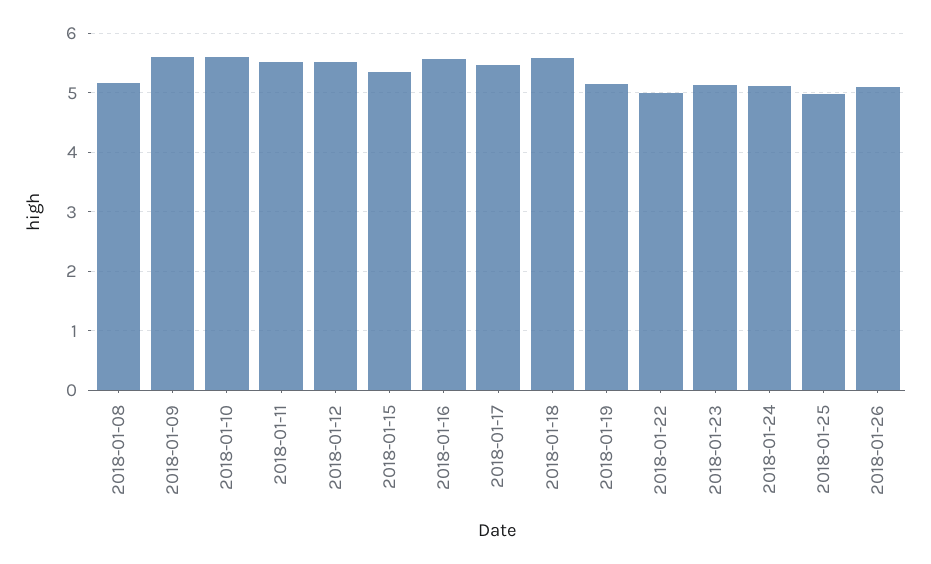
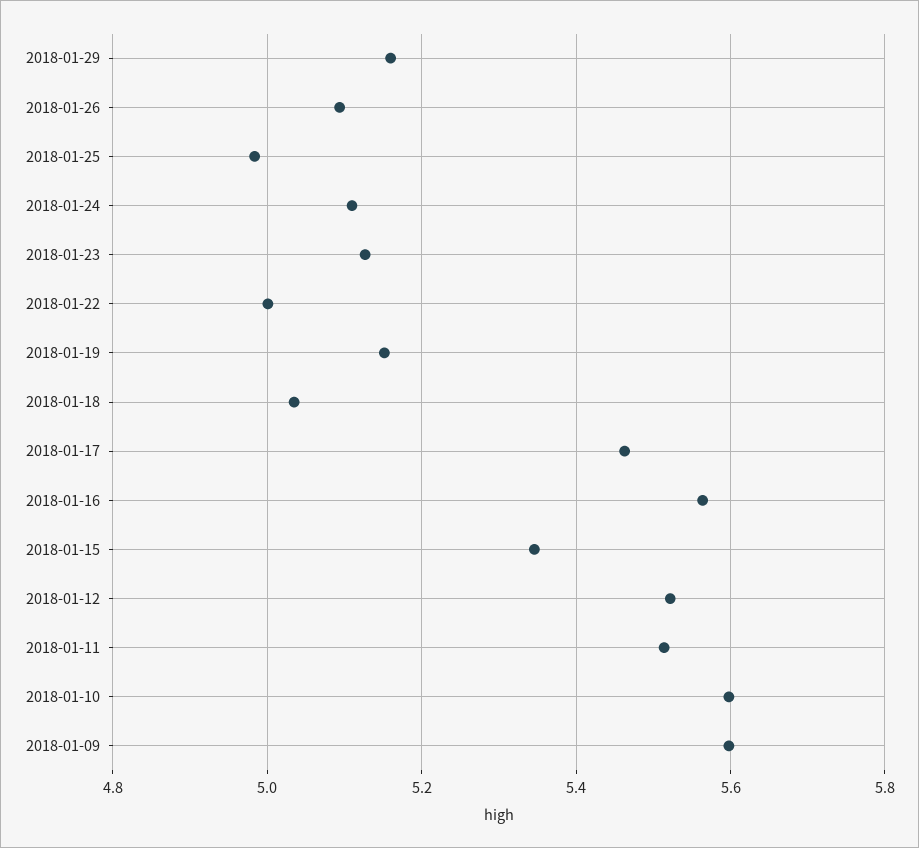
2018-01-08: 5.2 -> none
2018-01-18: 5.6 -> 5.04
2018-01-29: none -> 5.16

